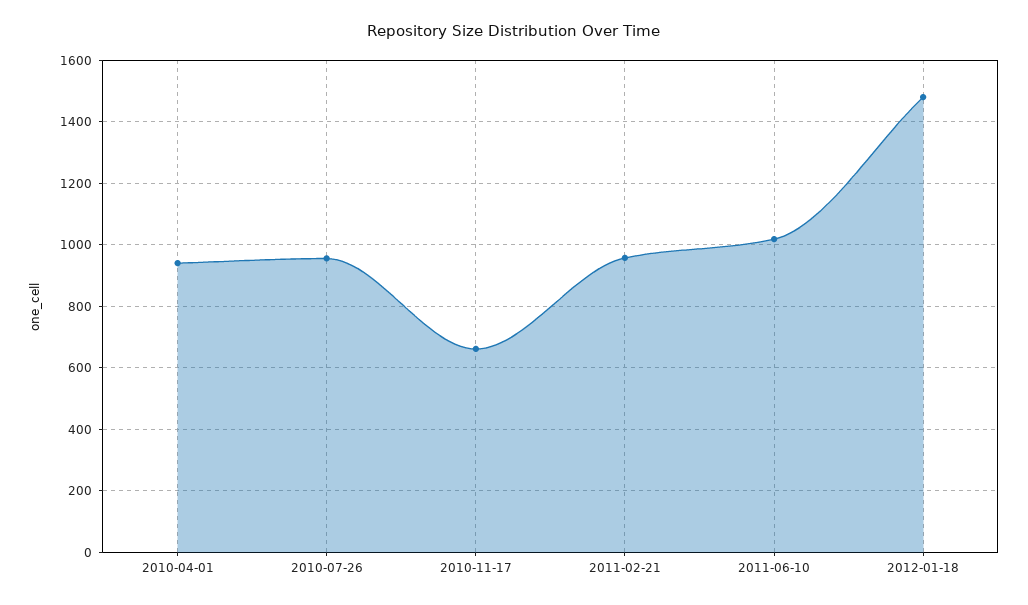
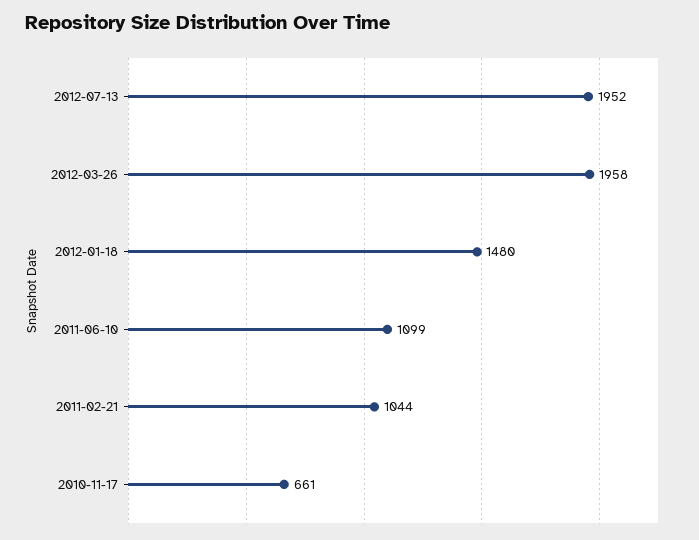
2010-04-01: 940 -> none
2010-07-26: 960 -> none
2011-02-21: 960 -> 1044
2011-06-10: 1020 -> 1099
2012-07-13: none -> 1952
2012-03-26: none -> 1958

